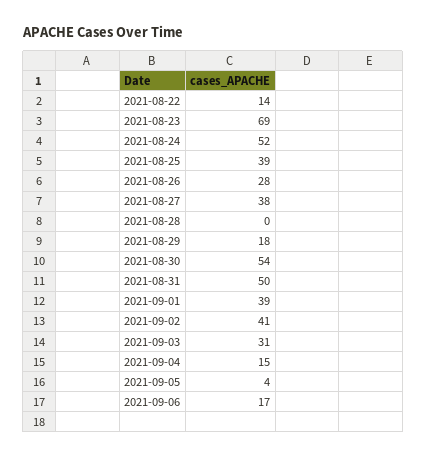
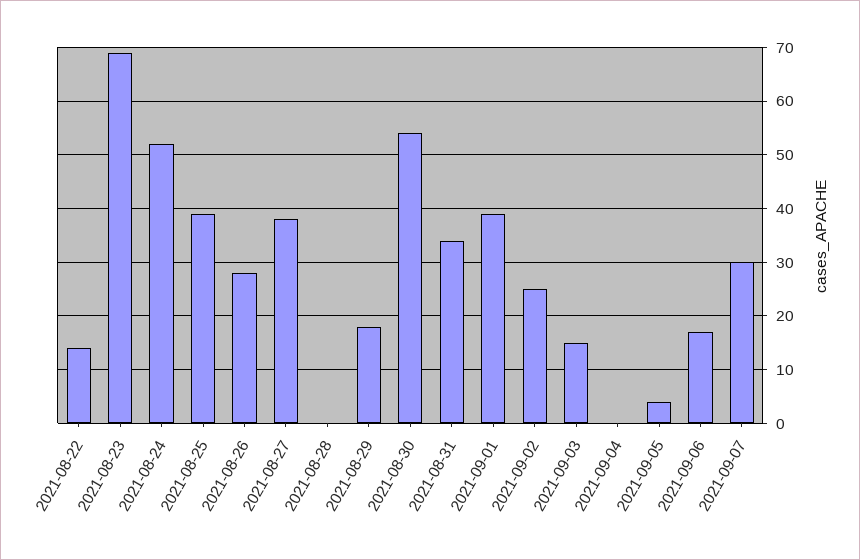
2021-08-31: 50 -> 35
2021-09-02: 41 -> 25
2021-09-03: 31 -> 15
2021-09-04: 15 -> 0
2021-09-07: none -> 30

